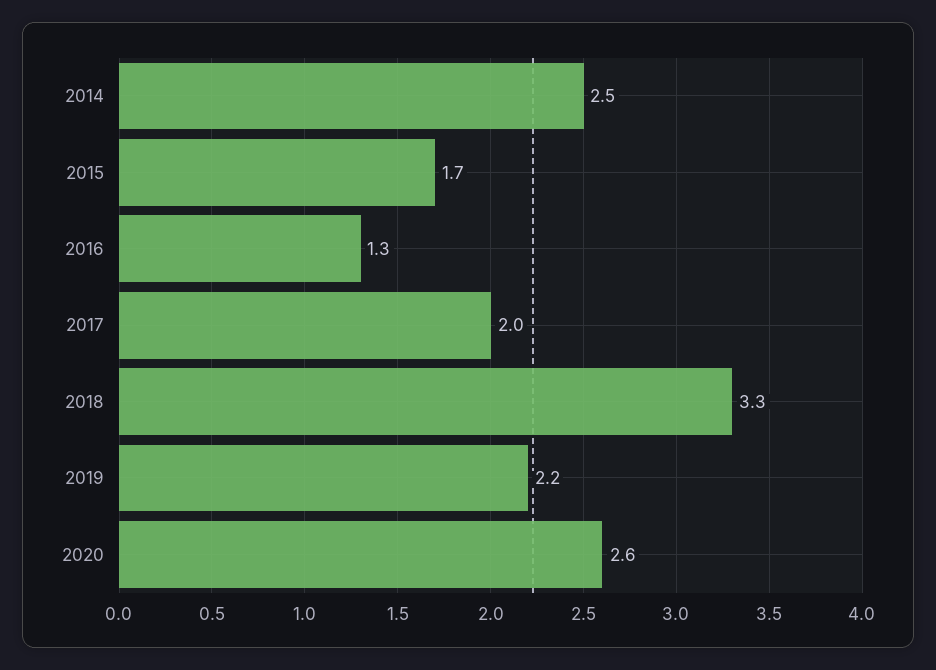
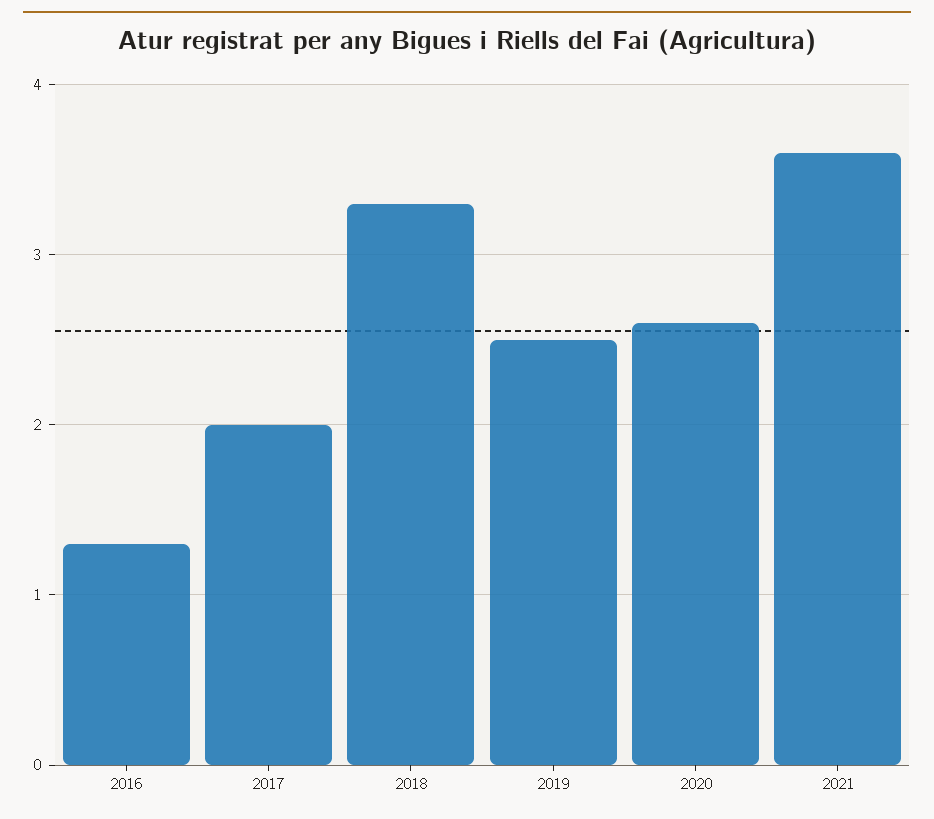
2014: 2.5 -> none
2015: 1.7 -> none
2019: 2.2 -> 2.5
2021: none -> 3.6

